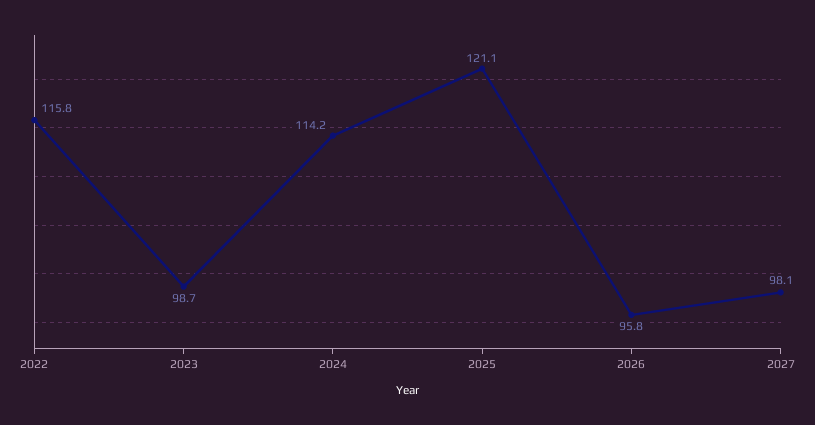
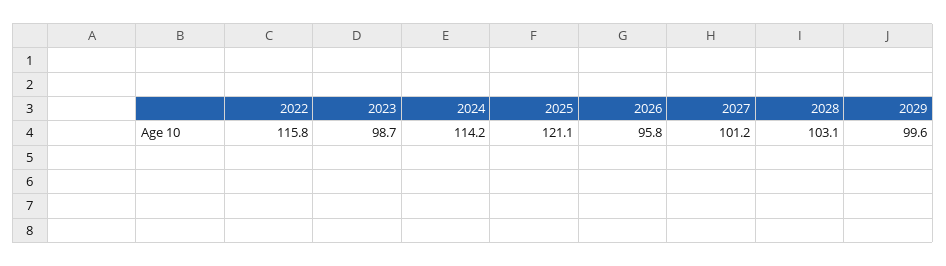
2027: 98.1 -> 101.2
2028: none -> 103.1
2029: none -> 99.6

